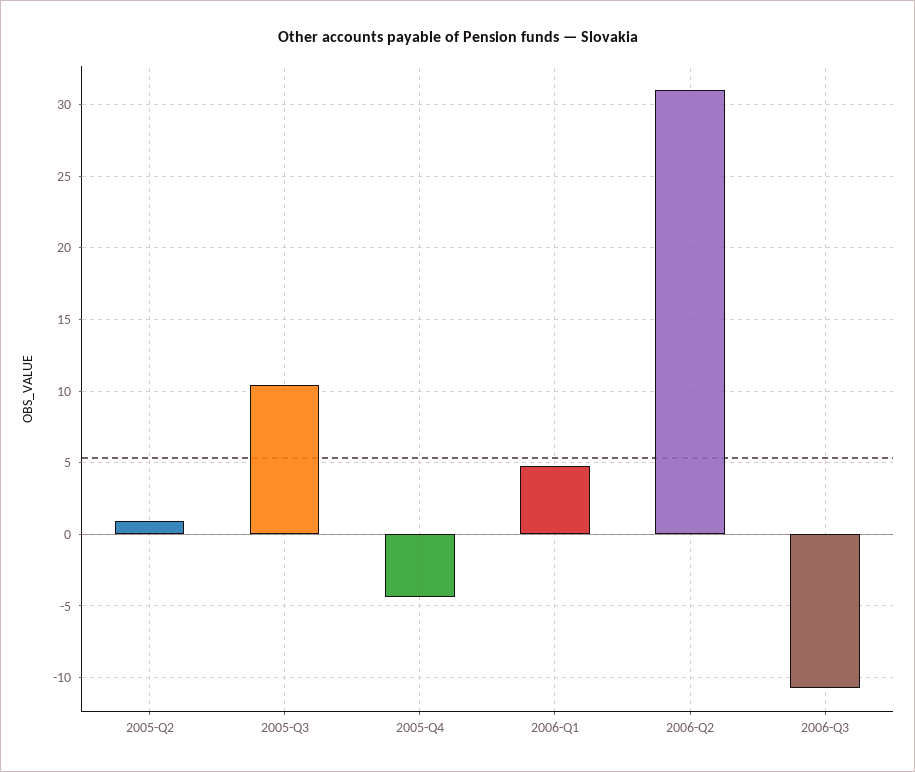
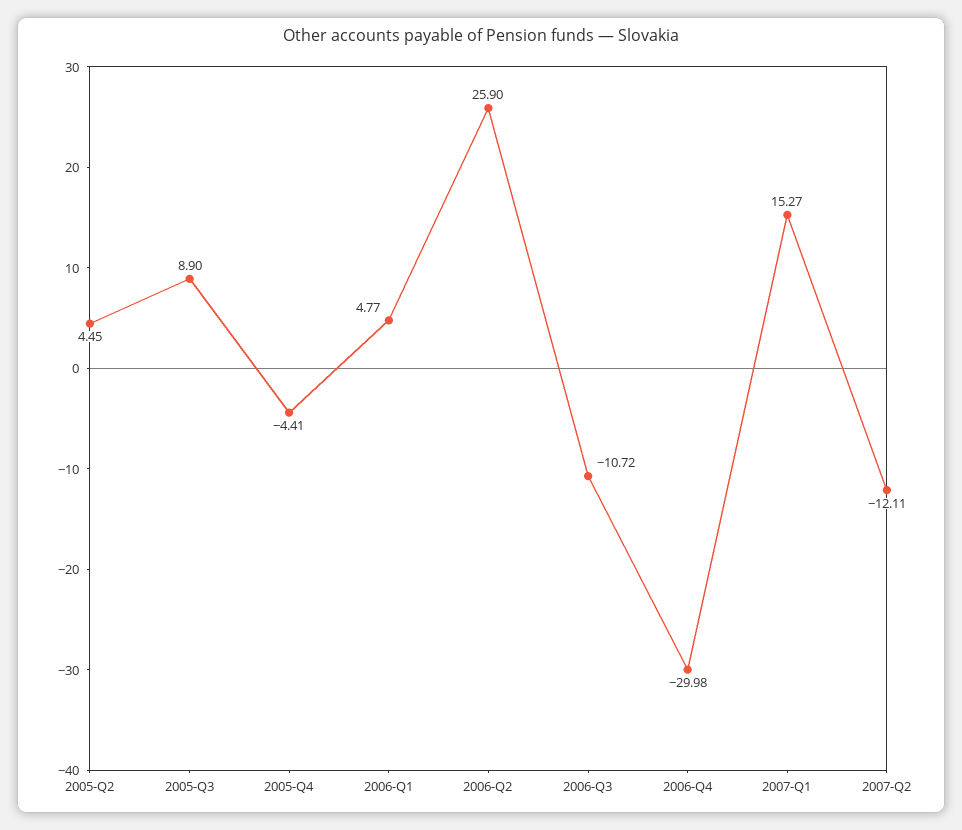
2005-Q2: 1 -> 4.45
2005-Q3: 10.5 -> 8.9
2006-Q2: 31 -> 25.9
2006-Q4: none -> -29.98
2007-Q1: none -> 15.27
2007-Q2: none -> -12.11

